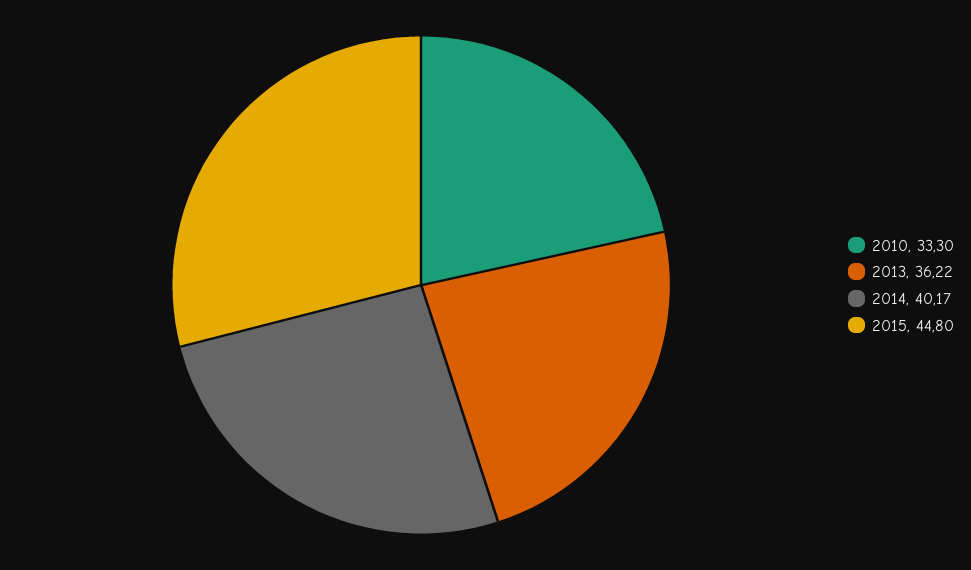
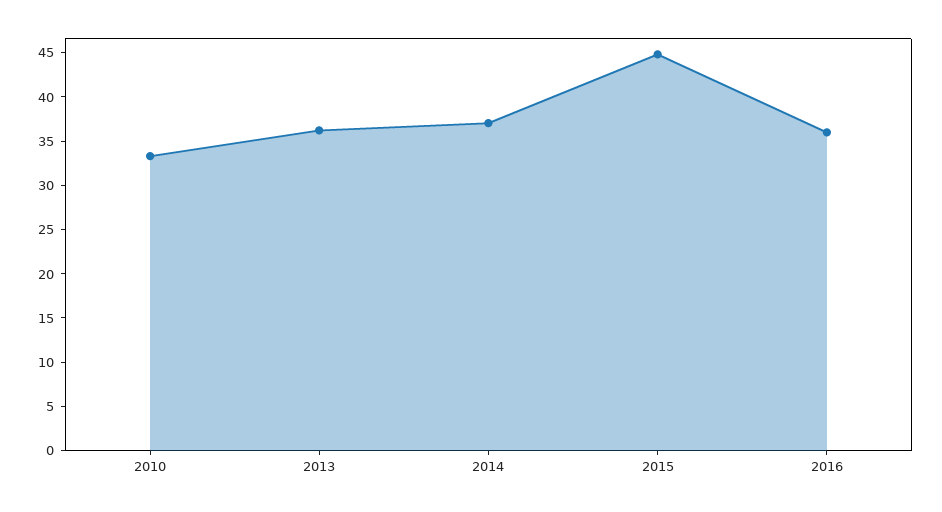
2014: 40.17 -> 37
2016: none -> 36

